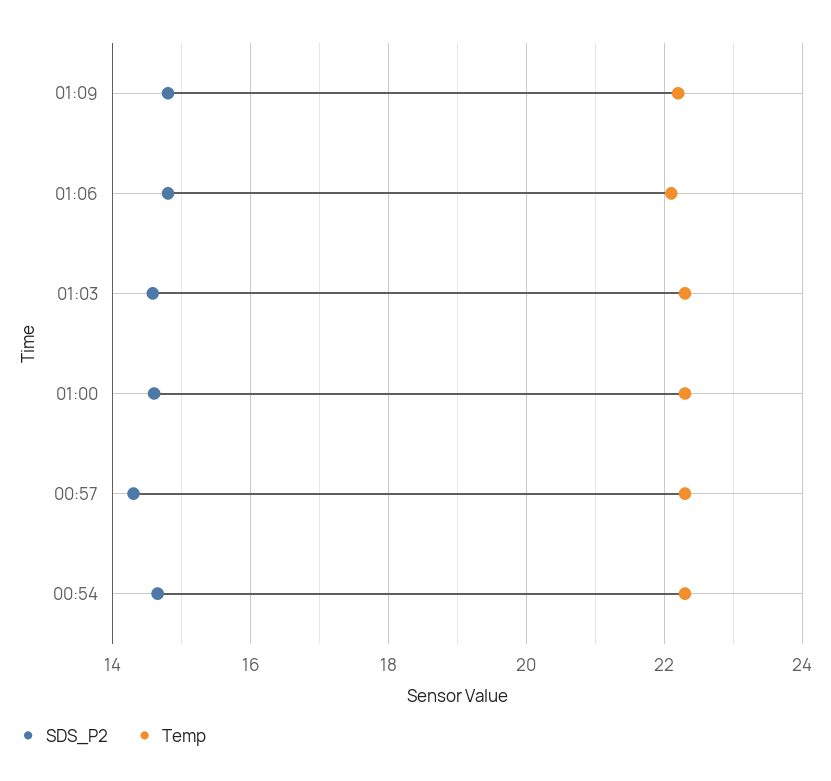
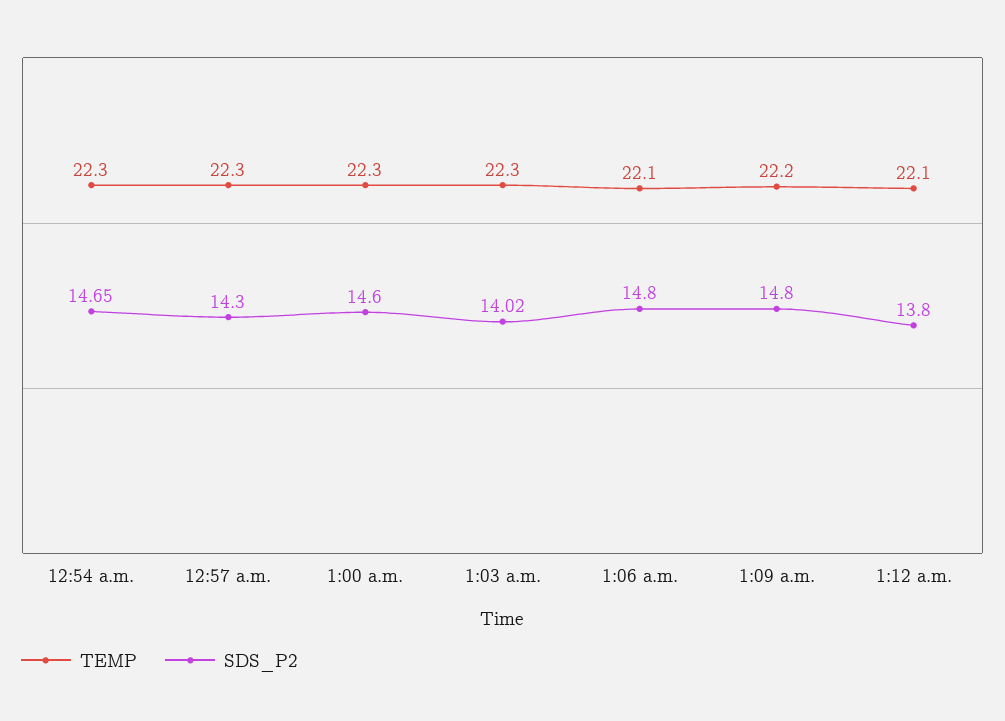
SDS_P2, 01:03: 14.6 -> 14.02
Temp, 1:12 a.m.: none -> 22.1
SDS_P2, 1:12 a.m.: none -> 13.8

